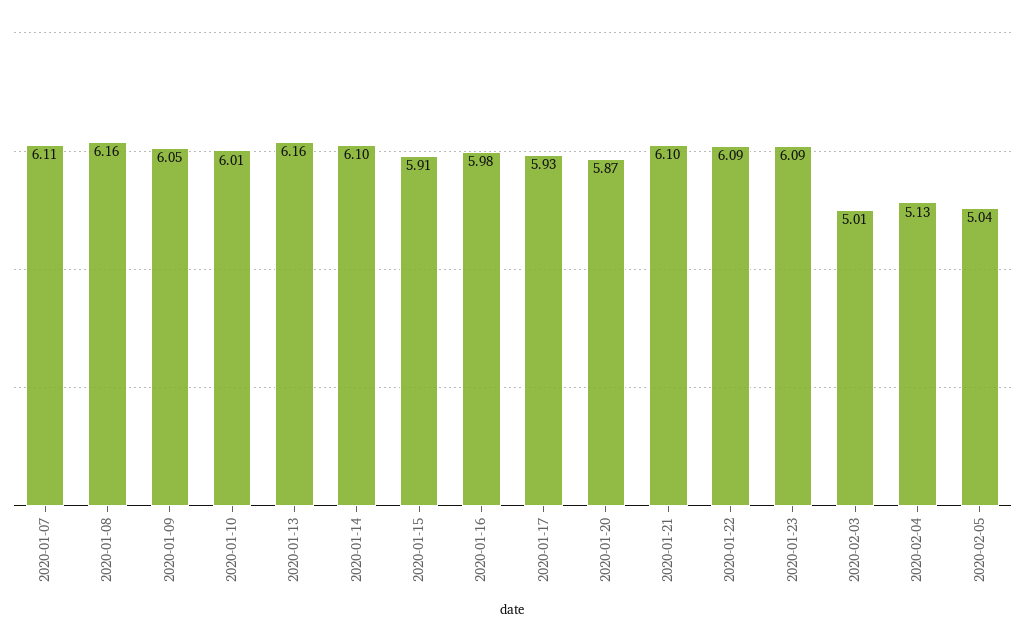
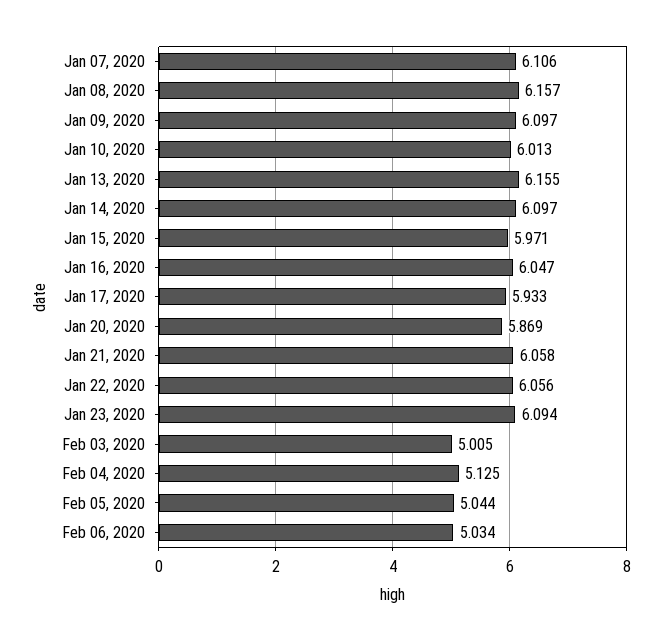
2020-01-09: 6.05 -> 6.097
2020-01-15: 5.91 -> 5.971
2020-01-16: 5.98 -> 6.047
2020-01-21: 6.1 -> 6.058
2020-01-22: 6.09 -> 6.056
Feb 06, 2020: none -> 5.034

